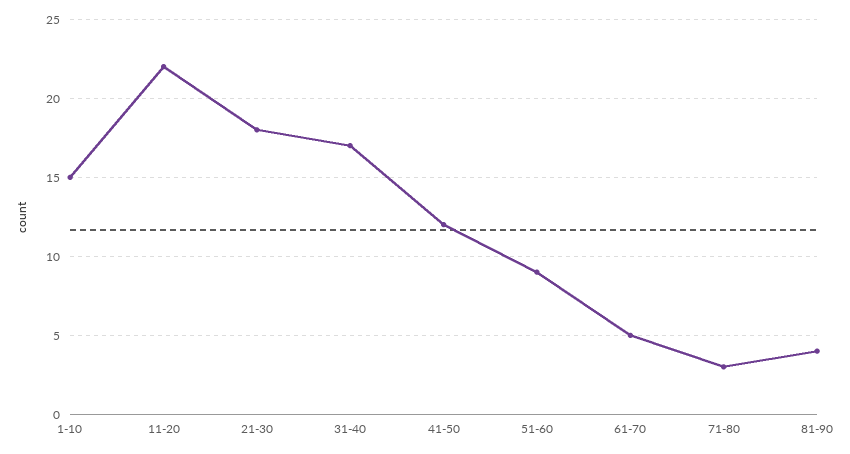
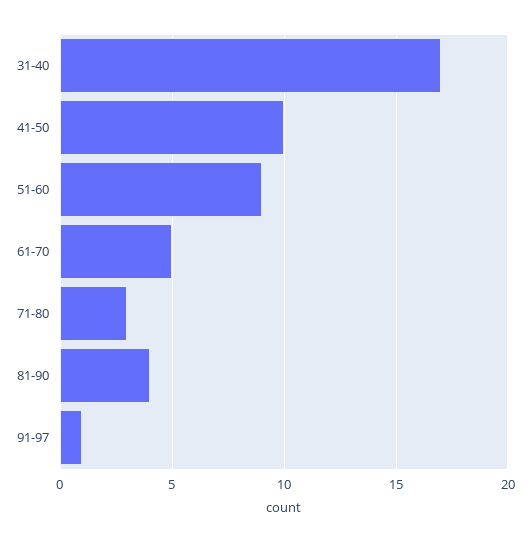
1-10: 15 -> none
11-20: 22 -> none
21-30: 18 -> none
41-50: 12 -> 10
91-97: none -> 1

